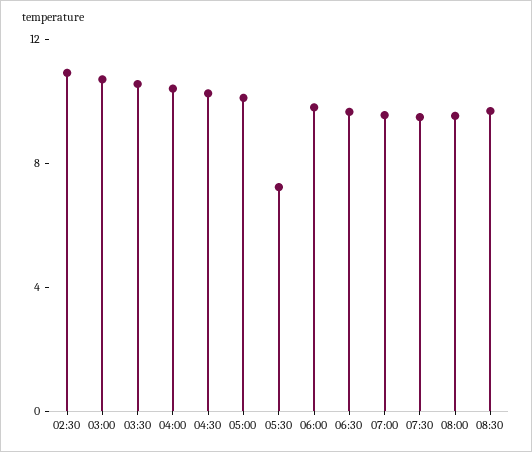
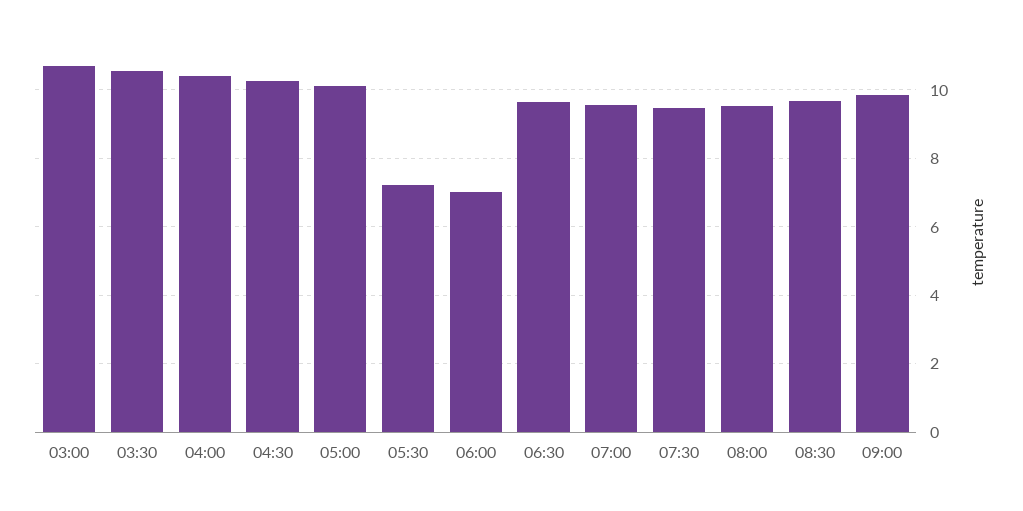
02:30: 11 -> none
06:00: 10 -> 7
09:00: none -> 9.8

